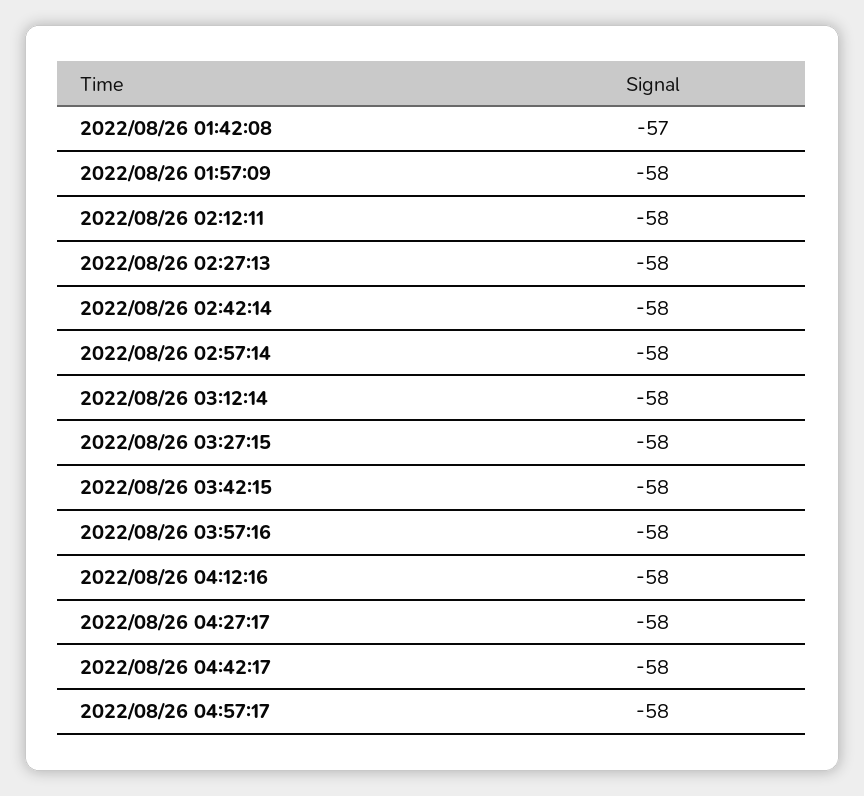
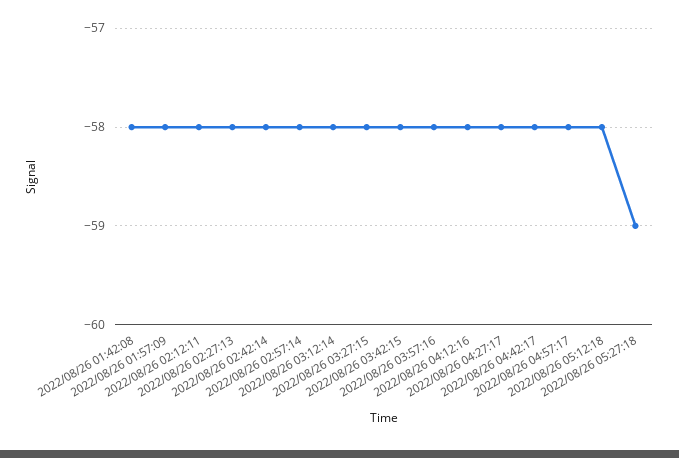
2022/08/26 01:42:08: -57 -> -58
2022/08/26 05:12:18: none -> -58
2022/08/26 05:27:18: none -> -59

